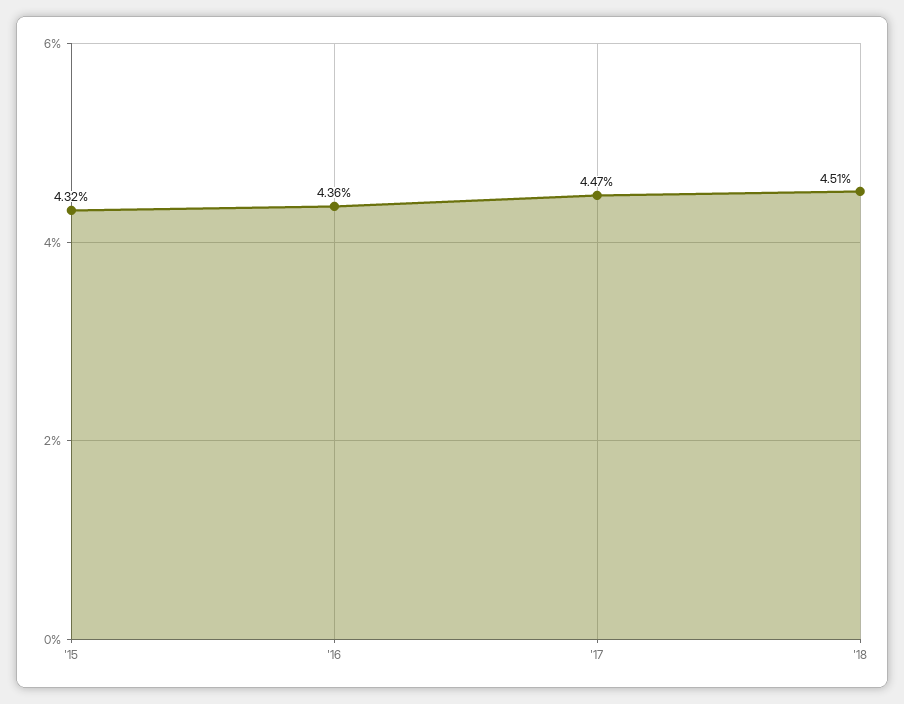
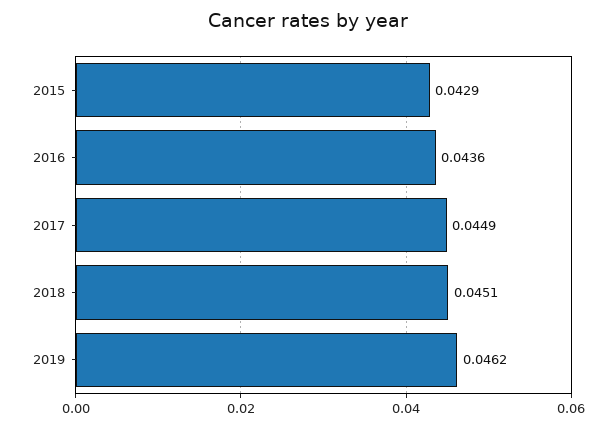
'15: 0.0432 -> 0.0429
'17: 0.0447 -> 0.0449
2019: none -> 0.0462

